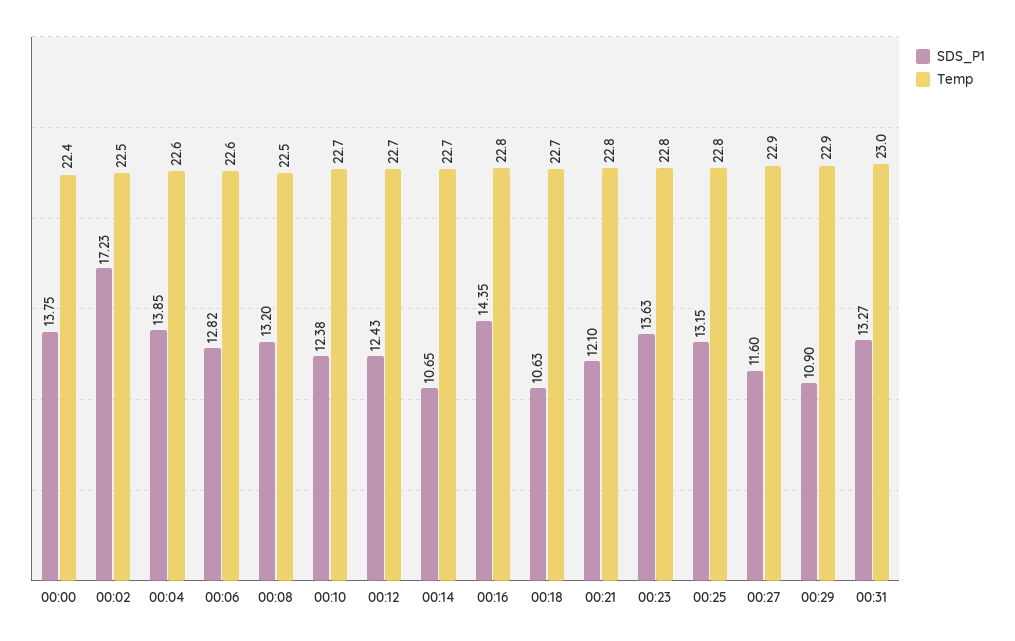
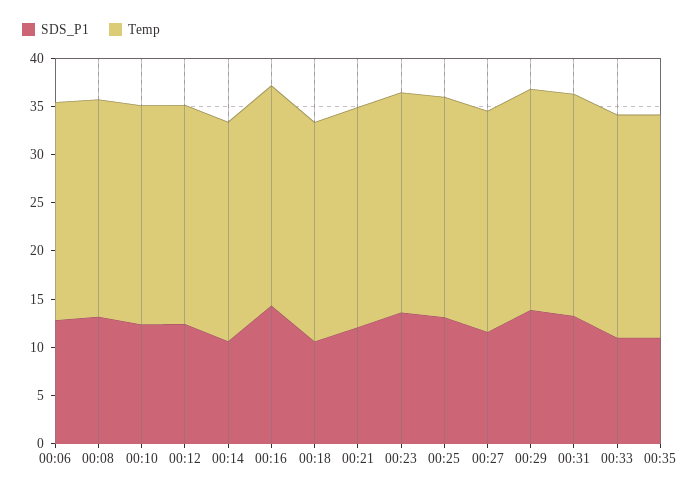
SDS_P1, 00:00: 13.75 -> none
Temp, 00:00: 22.4 -> none
SDS_P1, 00:02: 17.23 -> none
Temp, 00:02: 22.5 -> none
SDS_P1, 00:04: 13.85 -> none
Temp, 00:04: 22.6 -> none
SDS_P1, 00:29: 10.9 -> 14
SDS_P1, 00:33: none -> 11
Temp, 00:33: none -> 23
SDS_P1, 00:35: none -> 11
Temp, 00:35: none -> 23

